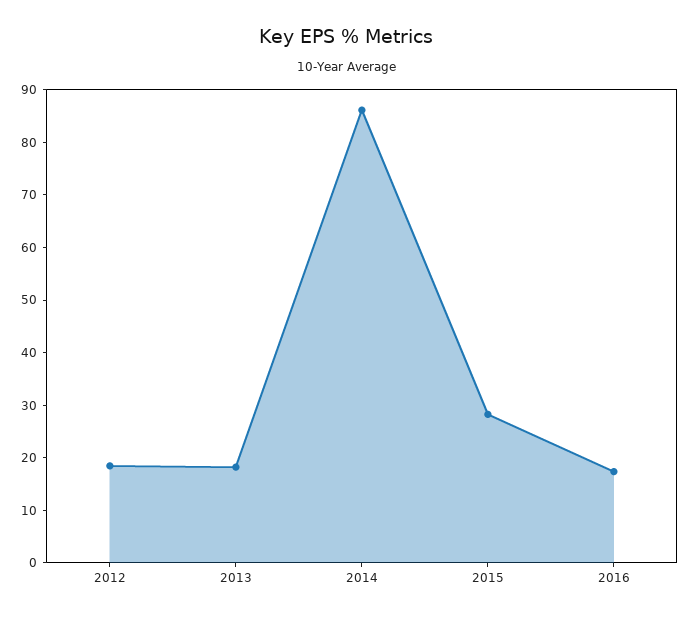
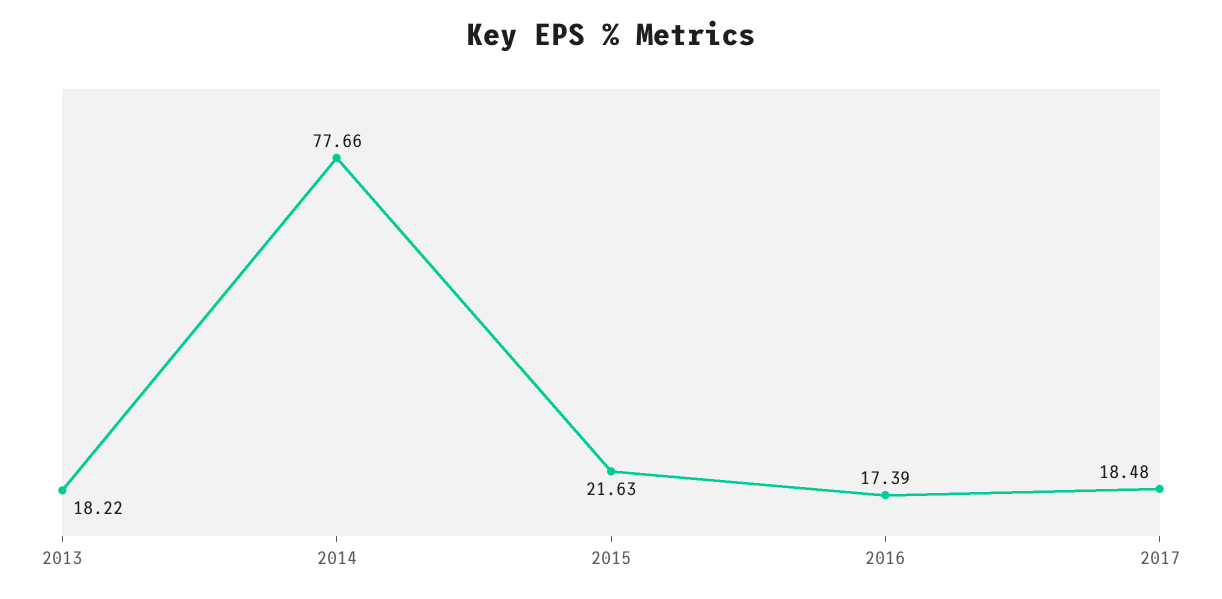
2012: 18 -> none
2014: 86 -> 77.66
2015: 28 -> 21.63
2017: none -> 18.48

